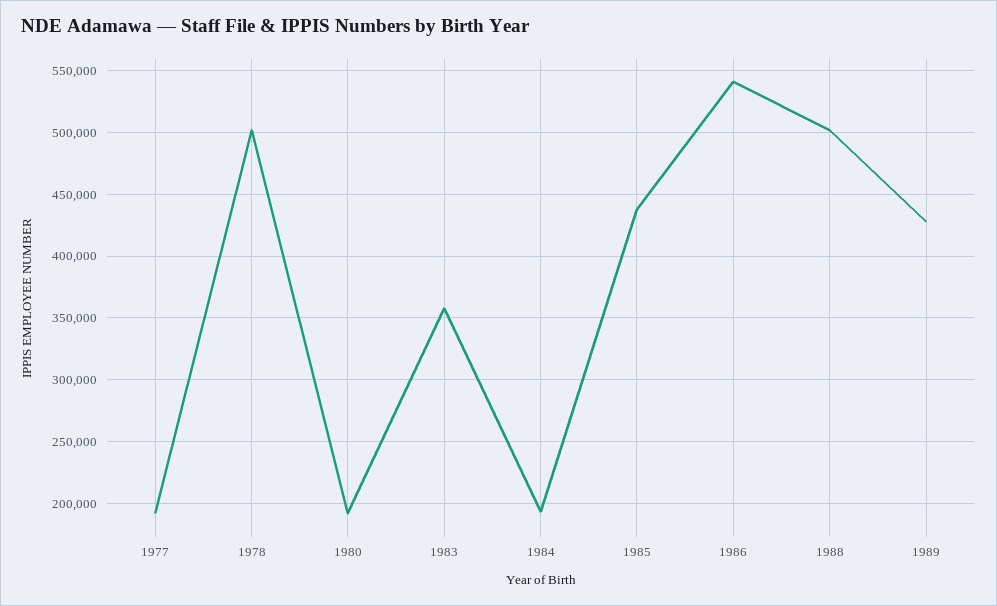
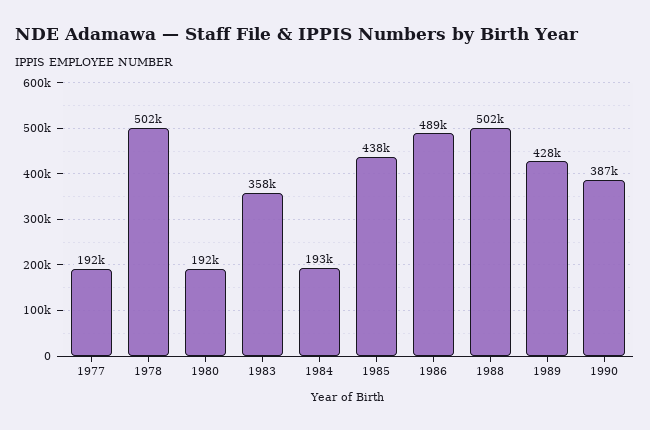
1986: 540000 -> 489000
1990: none -> 387000

